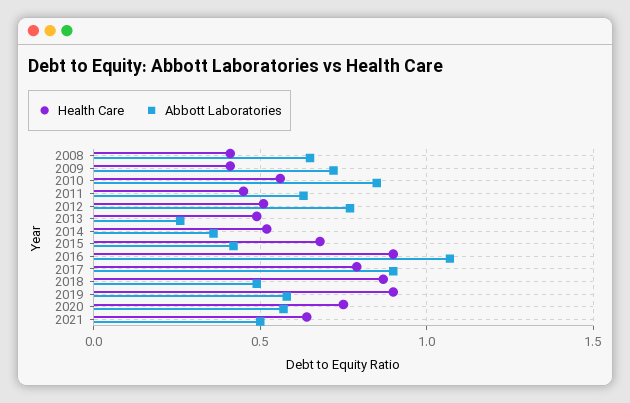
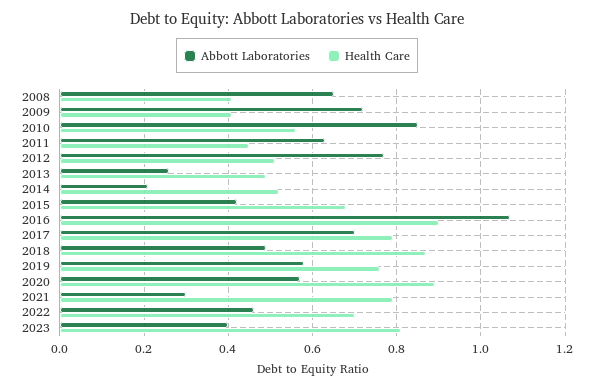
Abbott Laboratories, 2014: 0.35 -> 0.2
Abbott Laboratories, 2017: 0.9 -> 0.7
Health Care, 2019: 0.9 -> 0.75
Health Care, 2020: 0.75 -> 0.9
Health Care, 2021: 0.65 -> 0.8
Abbott Laboratories, 2021: 0.5 -> 0.3
Abbott Laboratories, 2022: none -> 0.45
Health Care, 2022: none -> 0.7
Abbott Laboratories, 2023: none -> 0.4
Health Care, 2023: none -> 0.8

